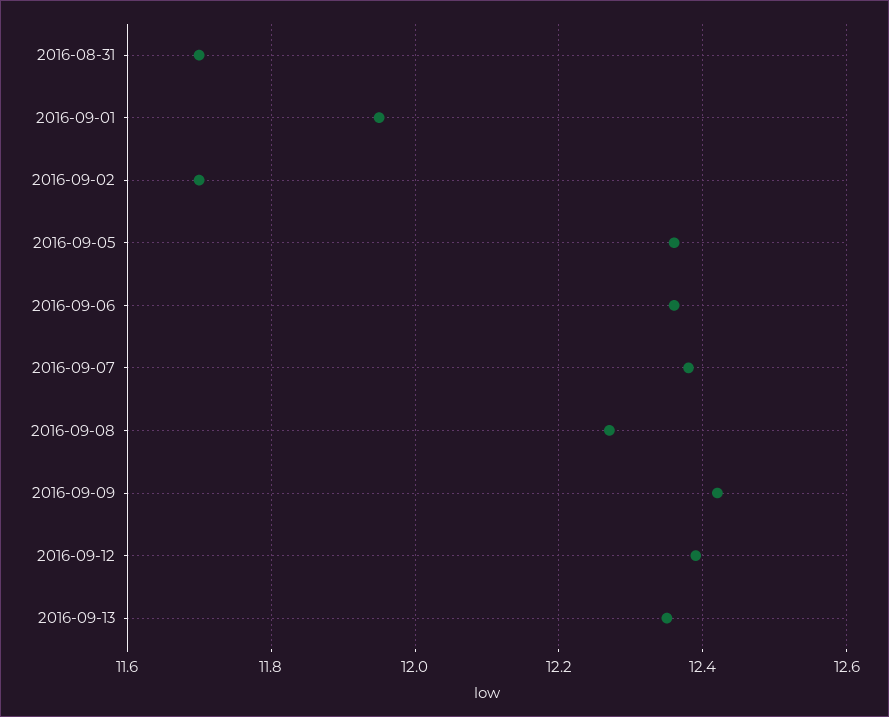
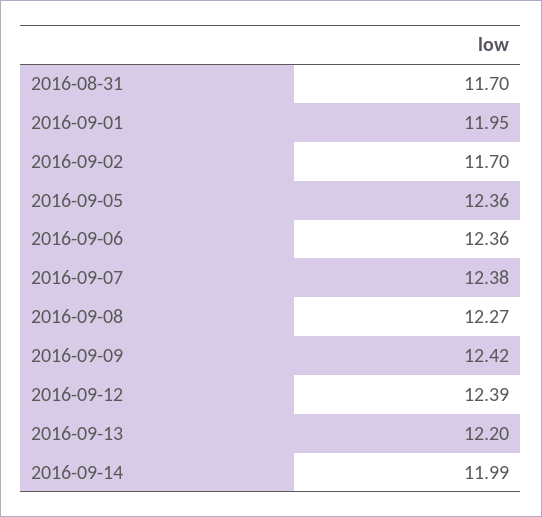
2016-09-13: 12.35 -> 12.2
2016-09-14: none -> 11.99

